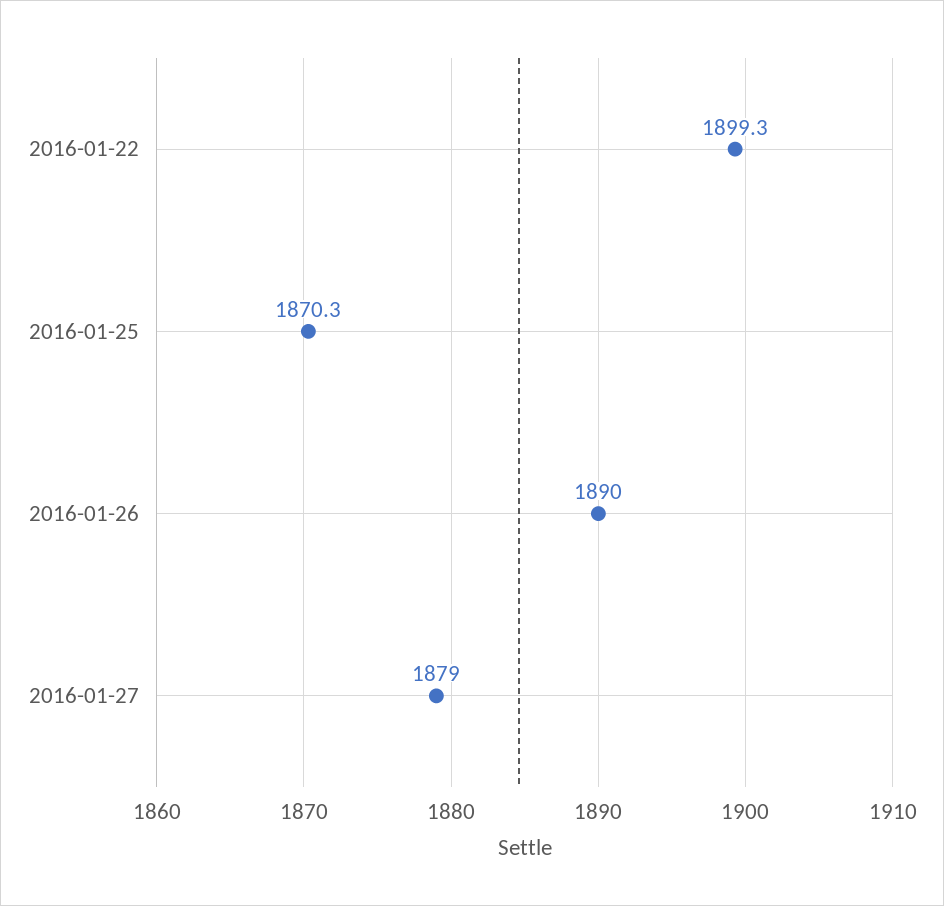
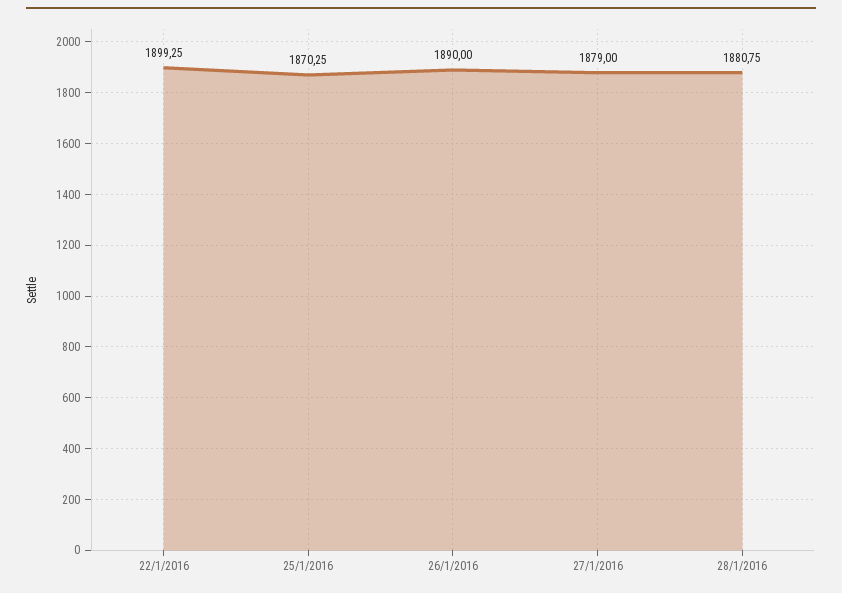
28/1/2016: none -> 1880.75

